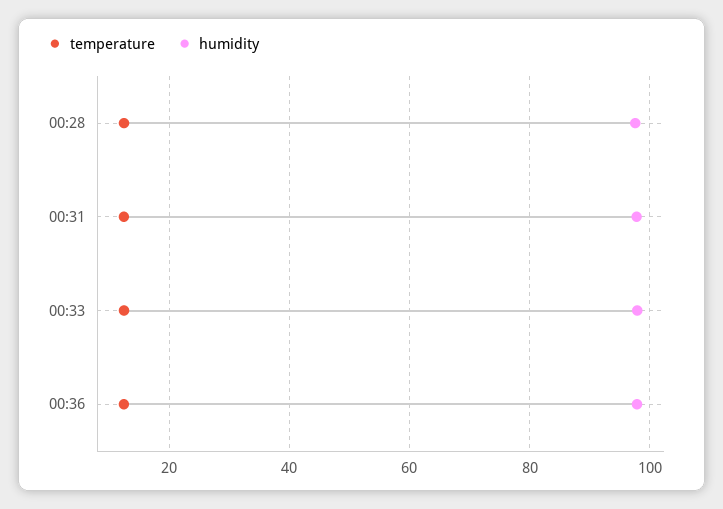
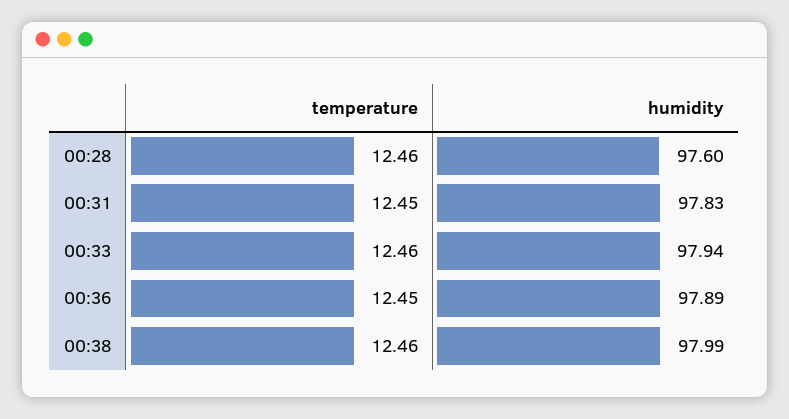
temperature, 00:38: none -> 12.46
humidity, 00:38: none -> 97.99

